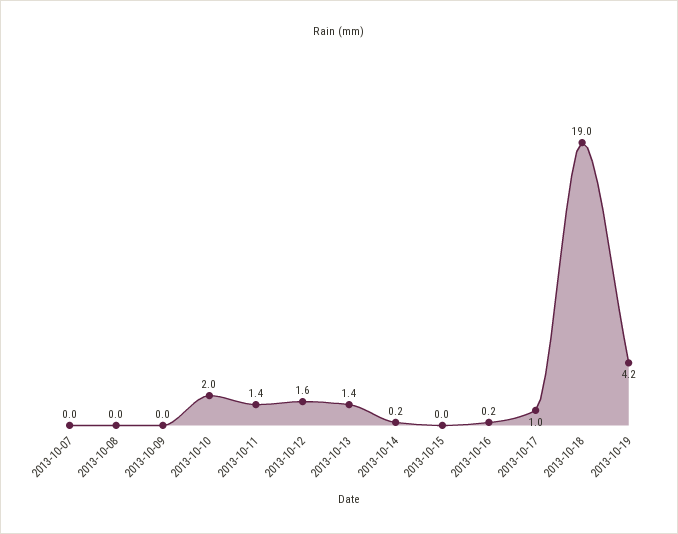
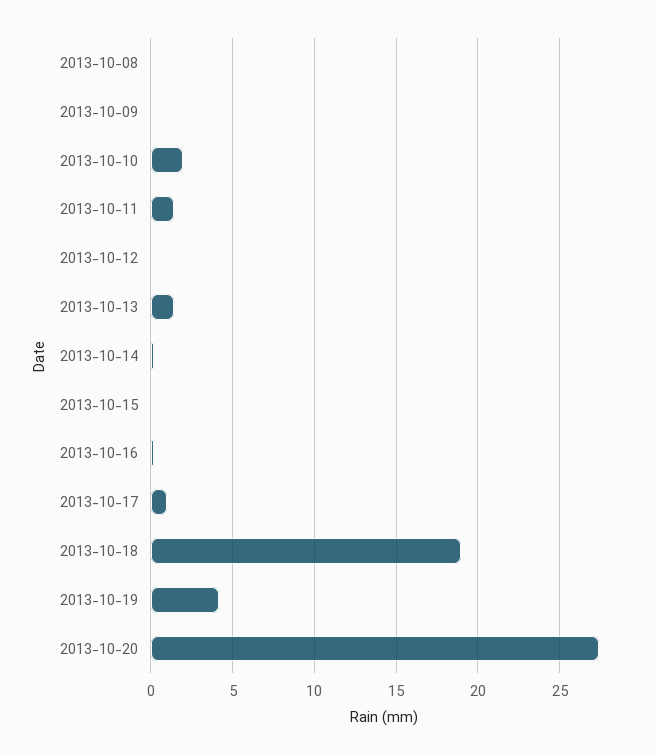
2013-10-07: 0 -> none
2013-10-12: 1.6 -> 0
2013-10-20: none -> 27.5

